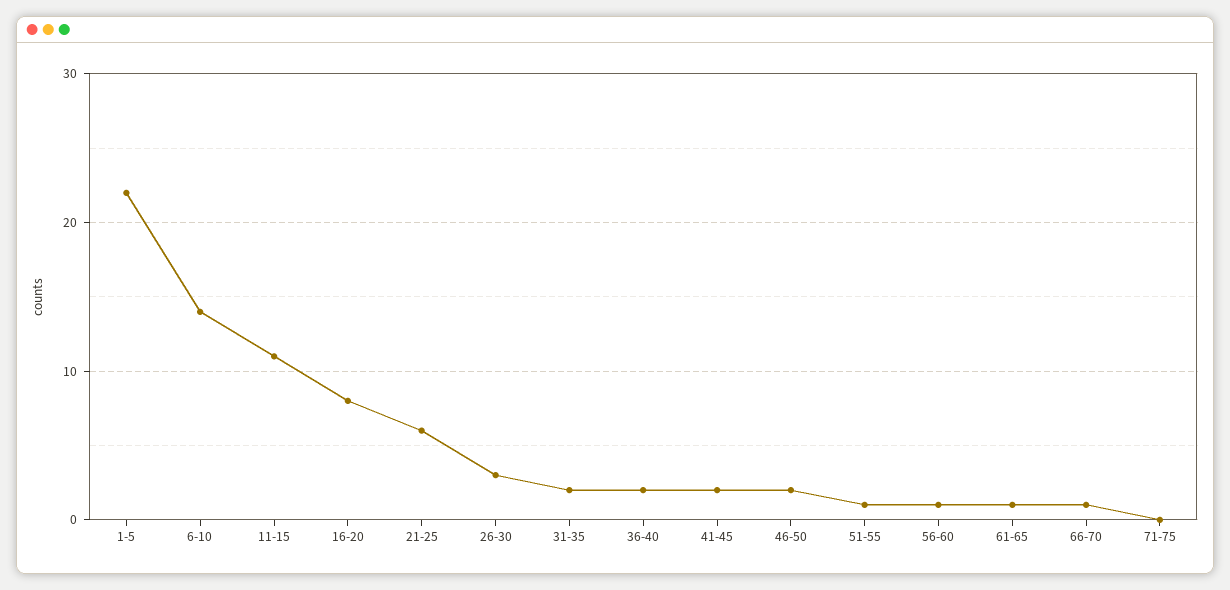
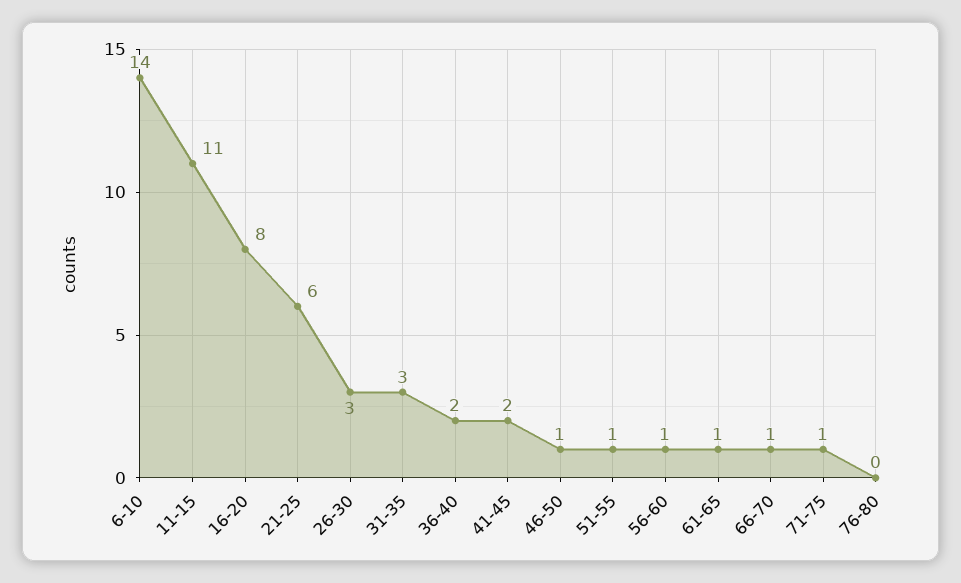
1-5: 22 -> none
31-35: 2 -> 3
46-50: 2 -> 1
71-75: 0 -> 1
76-80: none -> 0

